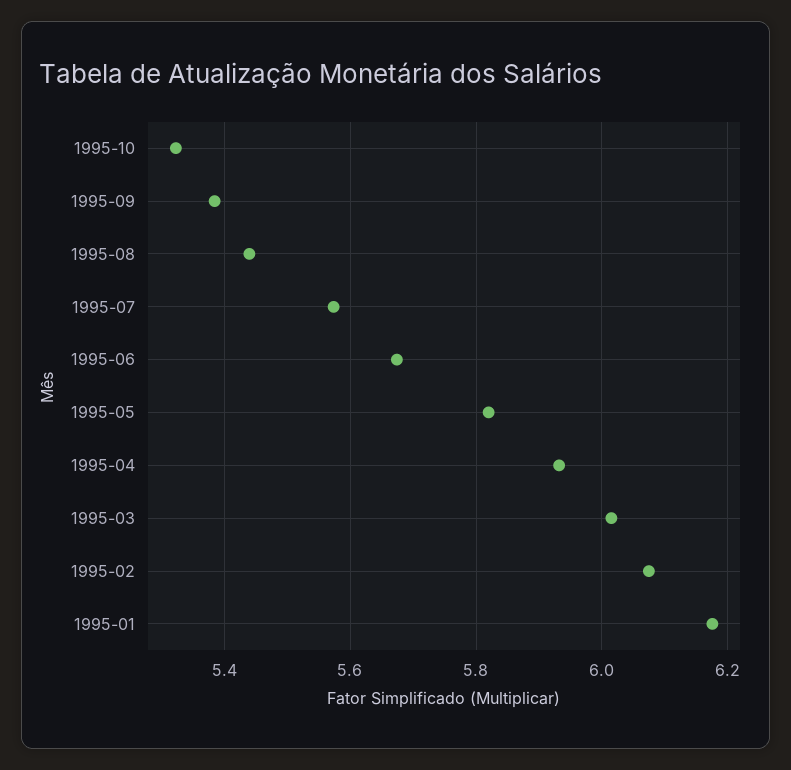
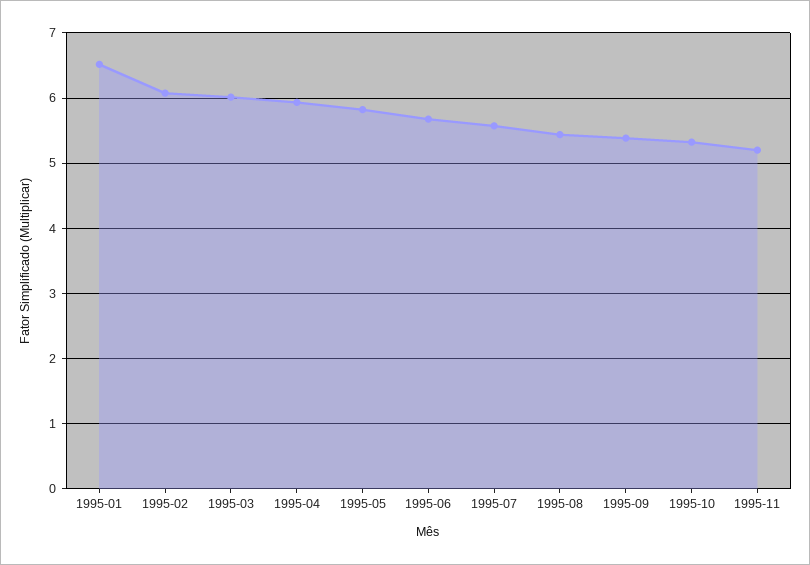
1995-01: 6.18 -> 6.5
1995-11: none -> 5.2

